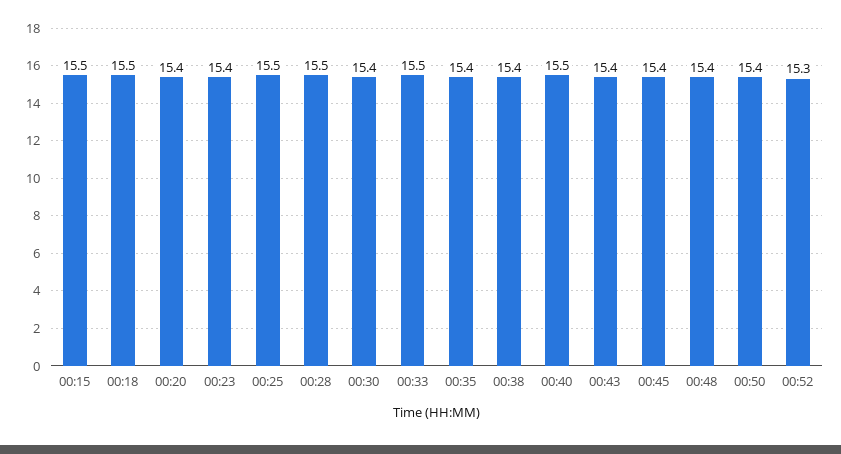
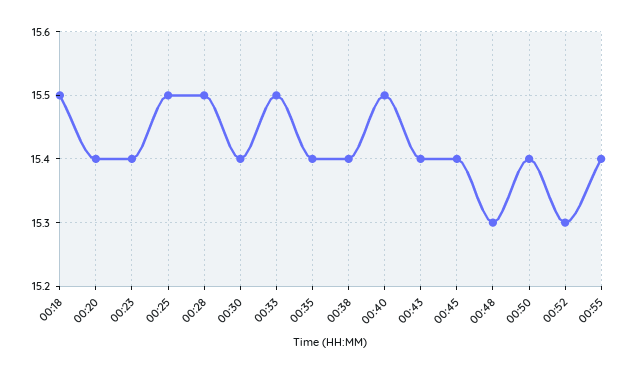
00:15: 15.5 -> none
00:48: 15.4 -> 15.3
00:55: none -> 15.4

